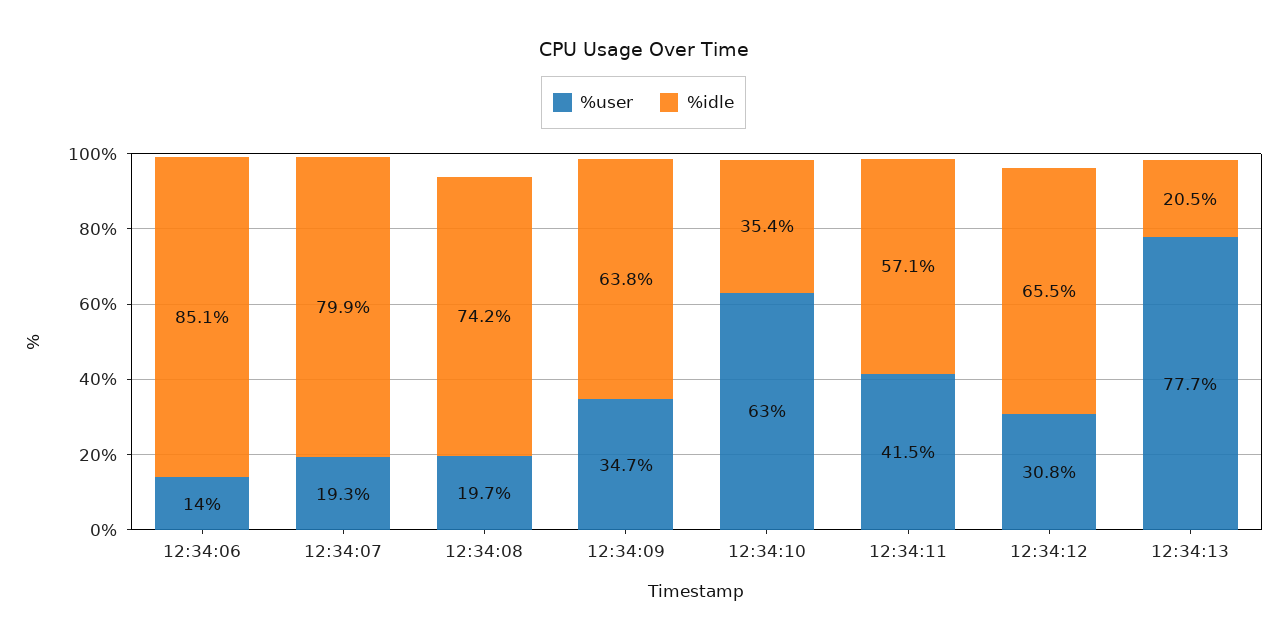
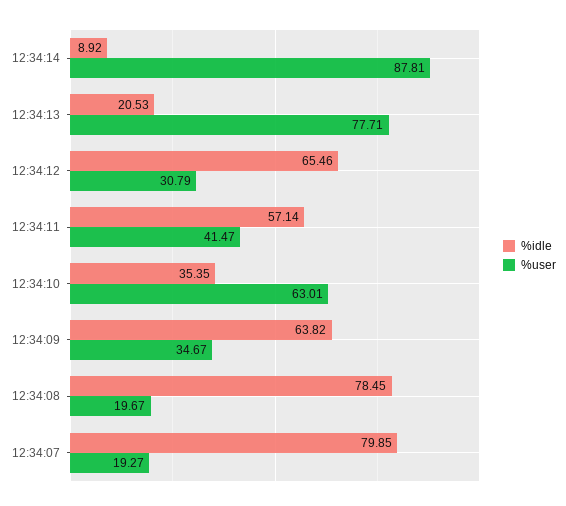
%user, 12:34:06: 14 -> none
%idle, 12:34:06: 85.1 -> none
%idle, 12:34:08: 74.2 -> 78.45
%idle, 12:34:14: none -> 8.92
%user, 12:34:14: none -> 87.81

